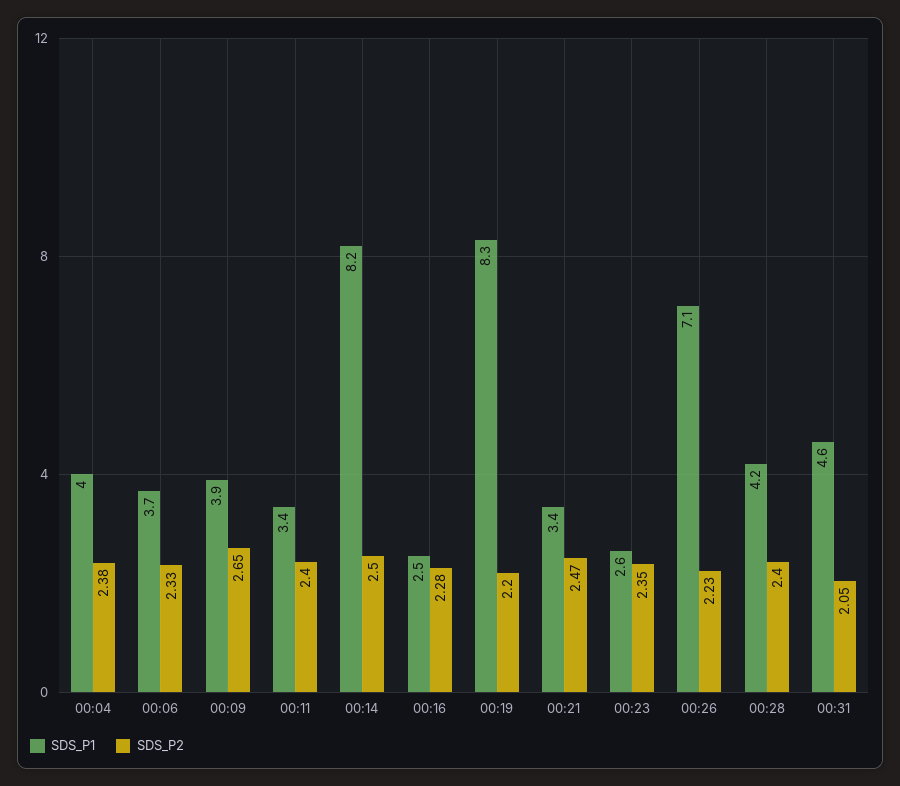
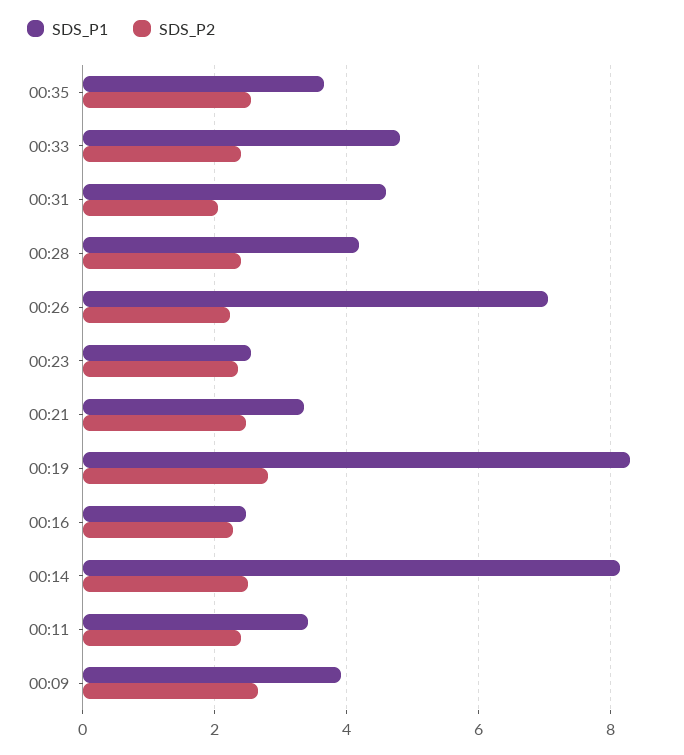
SDS_P1, 00:04: 4 -> none
SDS_P2, 00:04: 2.38 -> none
SDS_P1, 00:06: 3.7 -> none
SDS_P2, 00:06: 2.33 -> none
SDS_P2, 00:19: 2.2 -> 2.8
SDS_P1, 00:35: none -> 3.6
SDS_P2, 00:35: none -> 2.6
SDS_P1, 00:33: none -> 4.8
SDS_P2, 00:33: none -> 2.4

